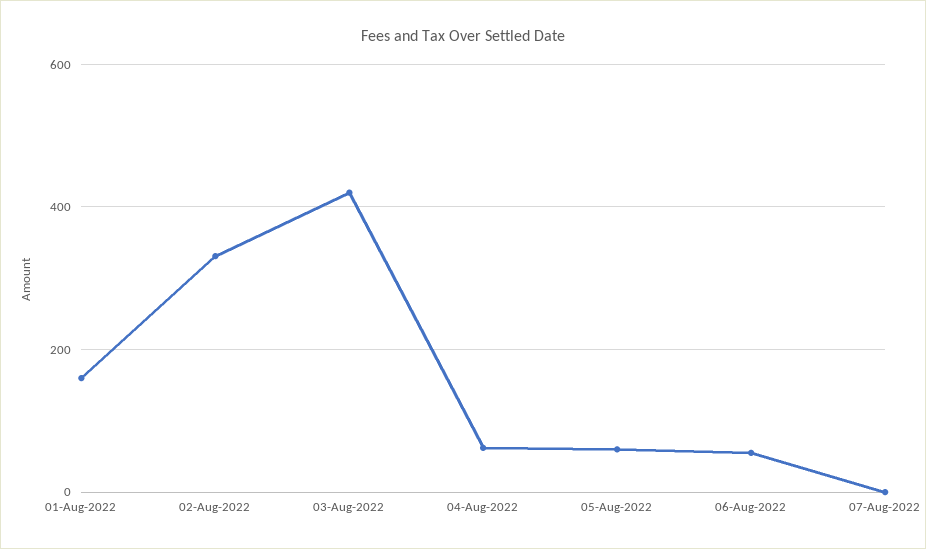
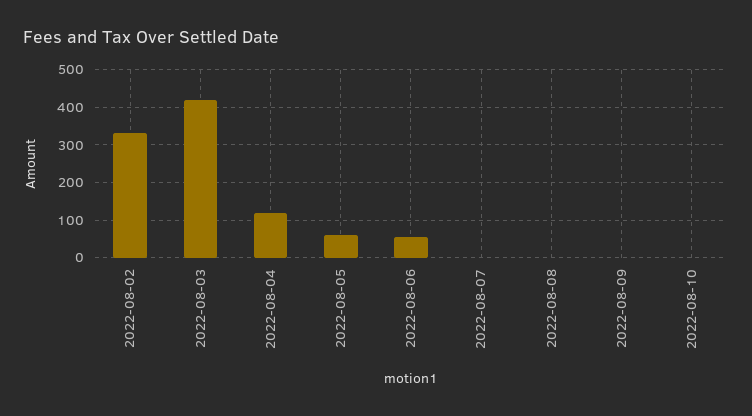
01-Aug-2022: 160 -> none
04-Aug-2022: 60 -> 120
2022-08-08: none -> 0
2022-08-09: none -> 0
2022-08-10: none -> 0

